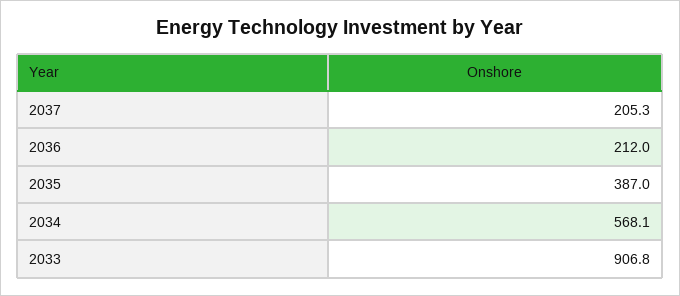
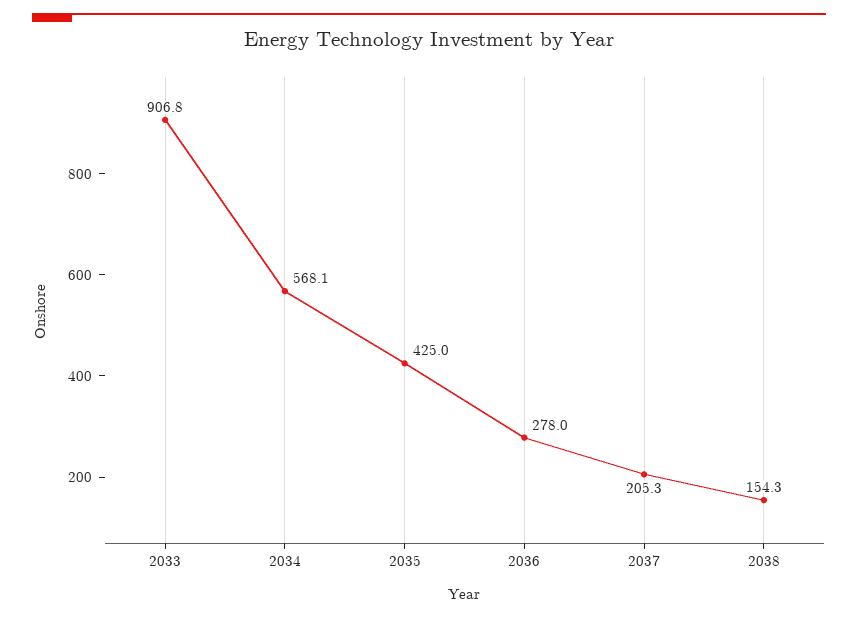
2036: 212 -> 278
2035: 387 -> 425
2038: none -> 154.3

